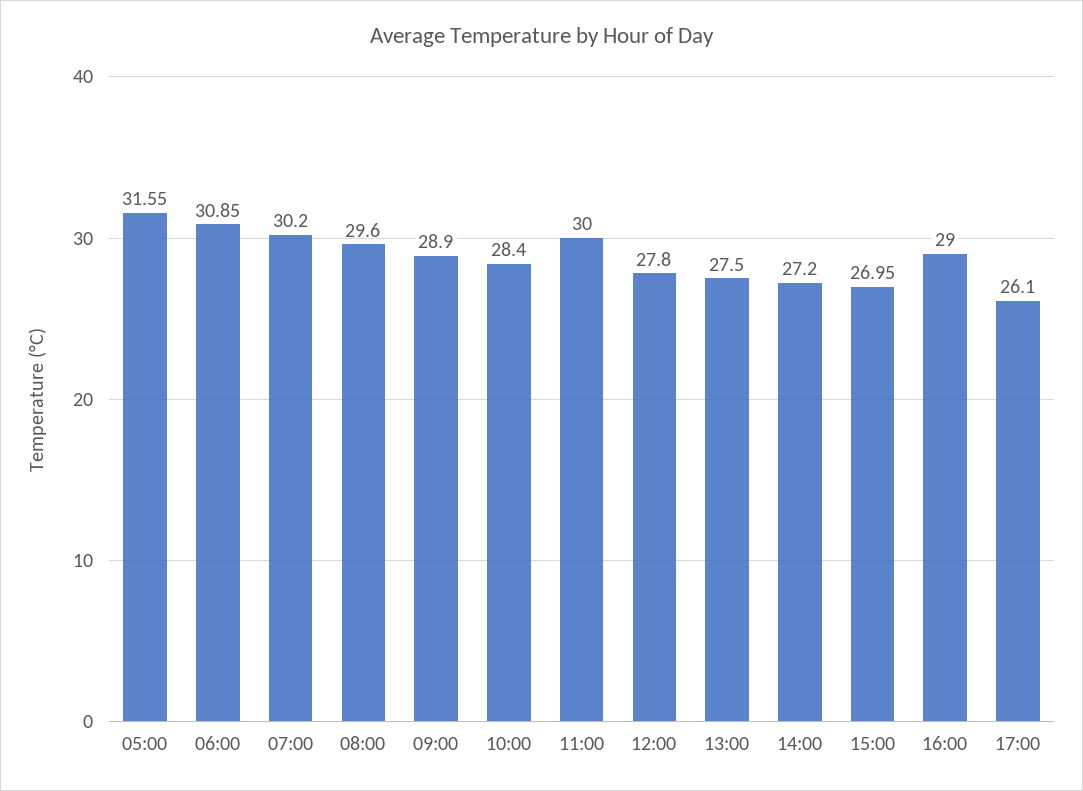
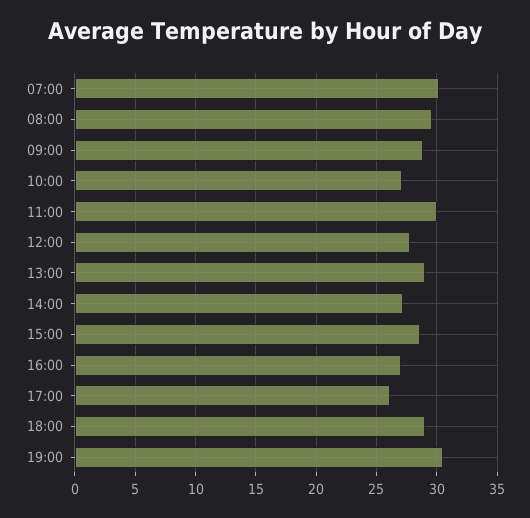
05:00: 31.55 -> none
06:00: 30.85 -> none
10:00: 28.4 -> 27
13:00: 27.5 -> 29
15:00: 26.95 -> 28.5
16:00: 29 -> 27
18:00: none -> 29
19:00: none -> 30.5

